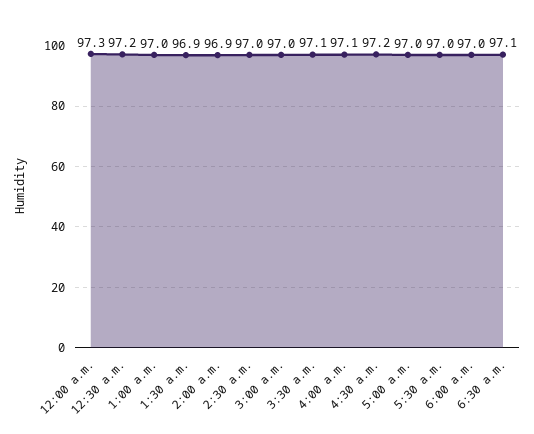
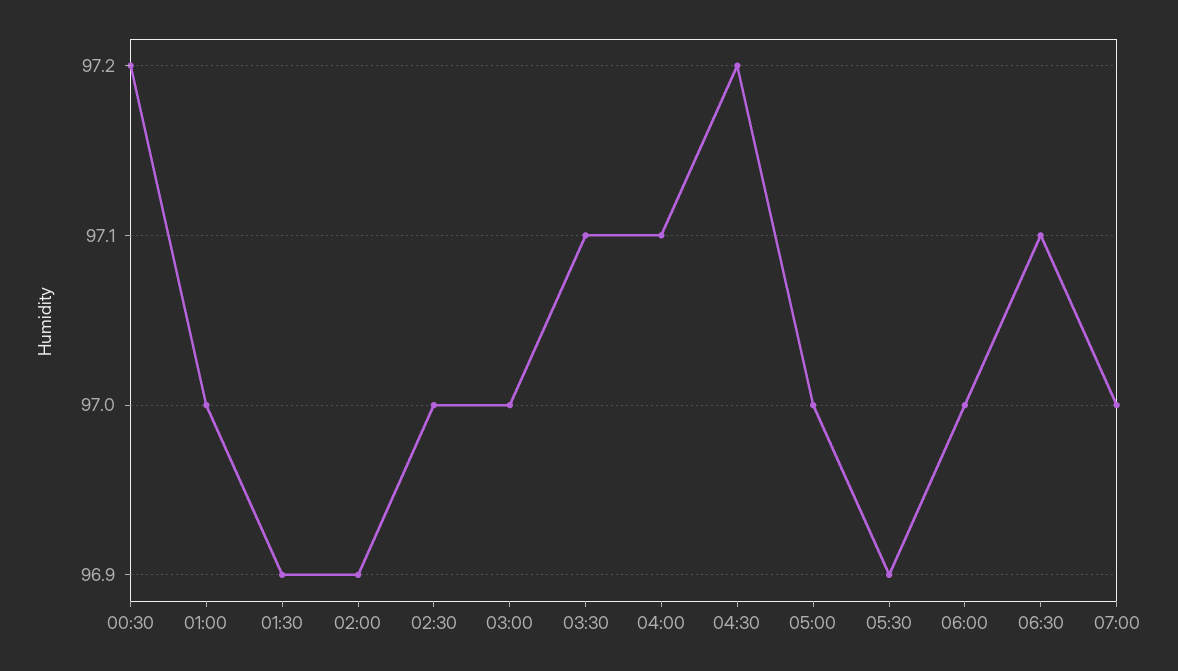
12:00 a.m.: 97.3 -> none
5:30 a.m.: 97 -> 96.9
07:00: none -> 97

